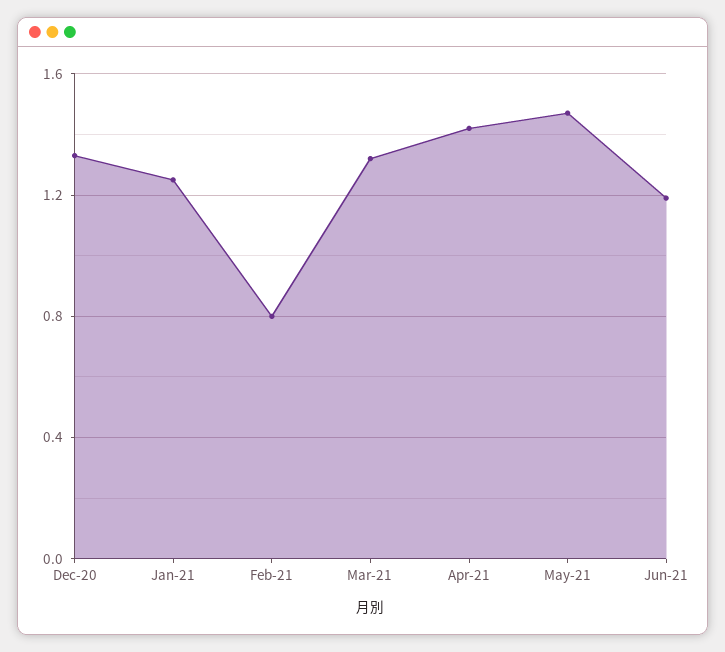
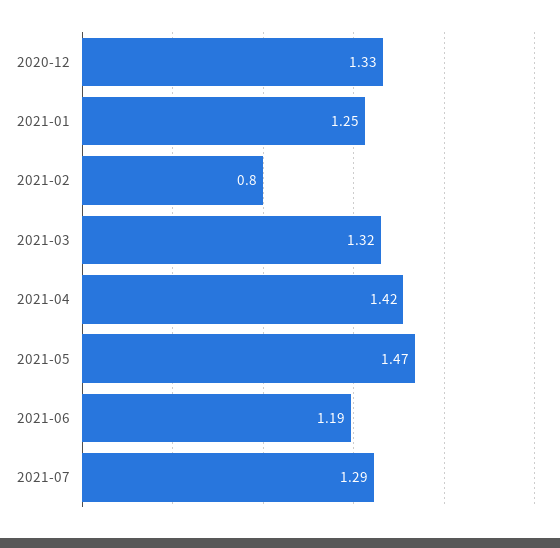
2021-07: none -> 1.29

